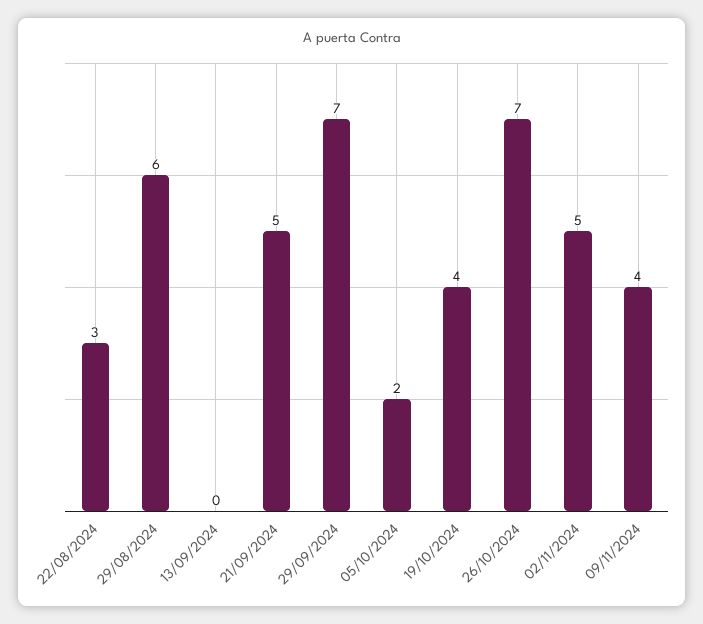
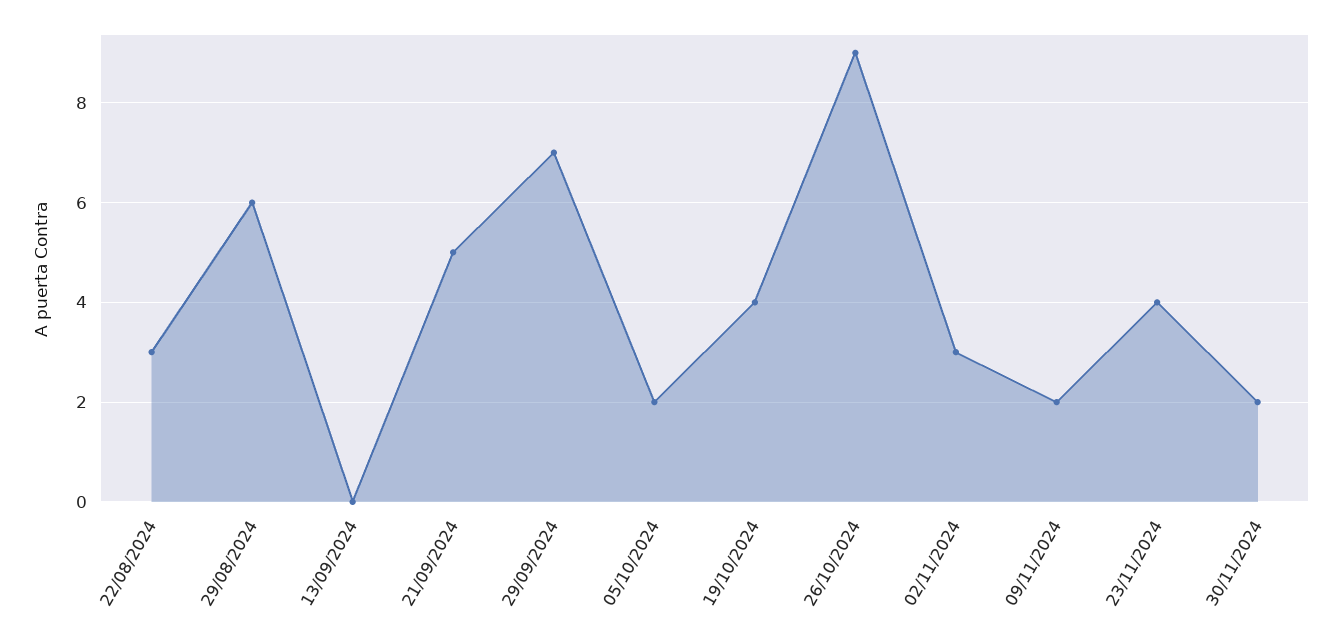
26/10/2024: 7 -> 9
02/11/2024: 5 -> 3
09/11/2024: 4 -> 2
23/11/2024: none -> 4
30/11/2024: none -> 2

